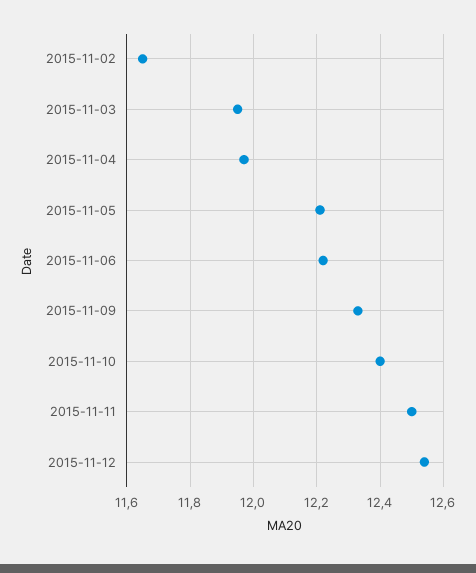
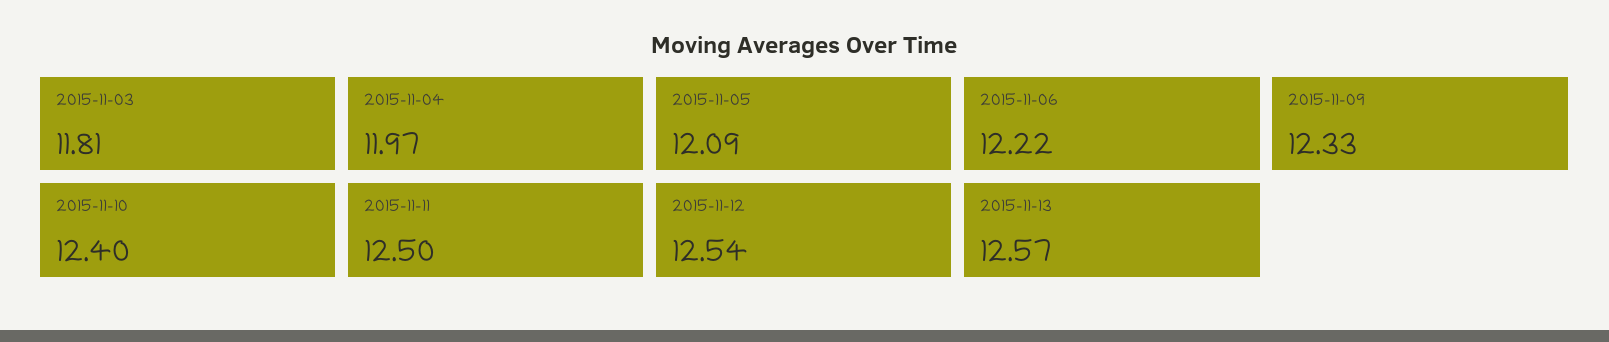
2015-11-02: 11.65 -> none
2015-11-03: 11.95 -> 11.81
2015-11-05: 12.2 -> 12.09
2015-11-13: none -> 12.57

